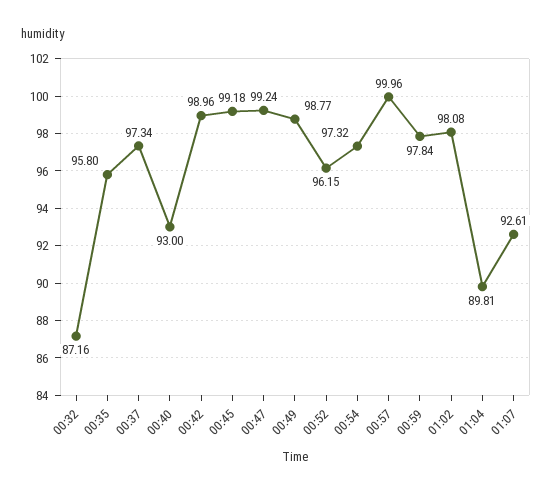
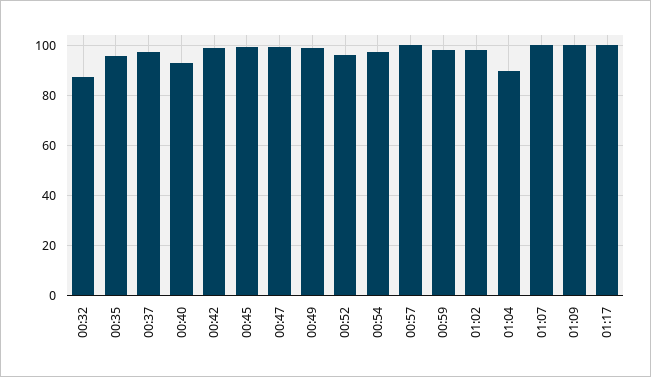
01:07: 92.61 -> 100
01:09: none -> 100
01:17: none -> 100

